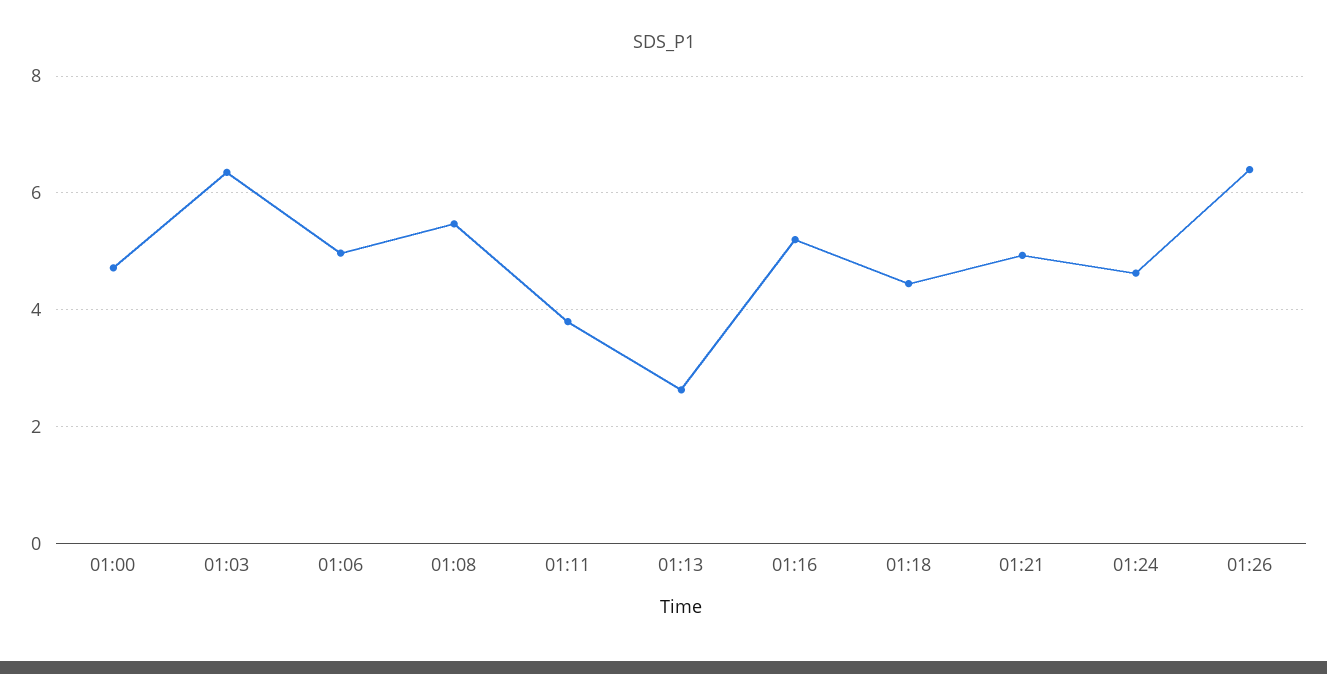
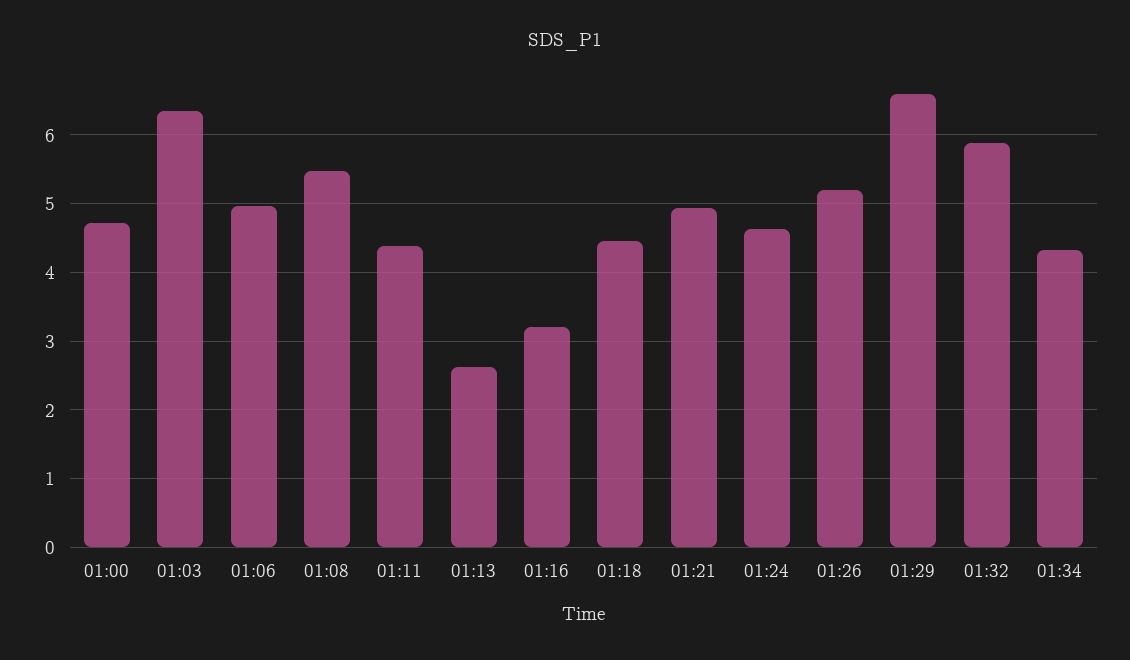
01:11: 3.8 -> 4.4
01:16: 5.2 -> 3.2
01:26: 6.4 -> 5.2
01:29: none -> 6.6
01:32: none -> 5.9
01:34: none -> 4.3

